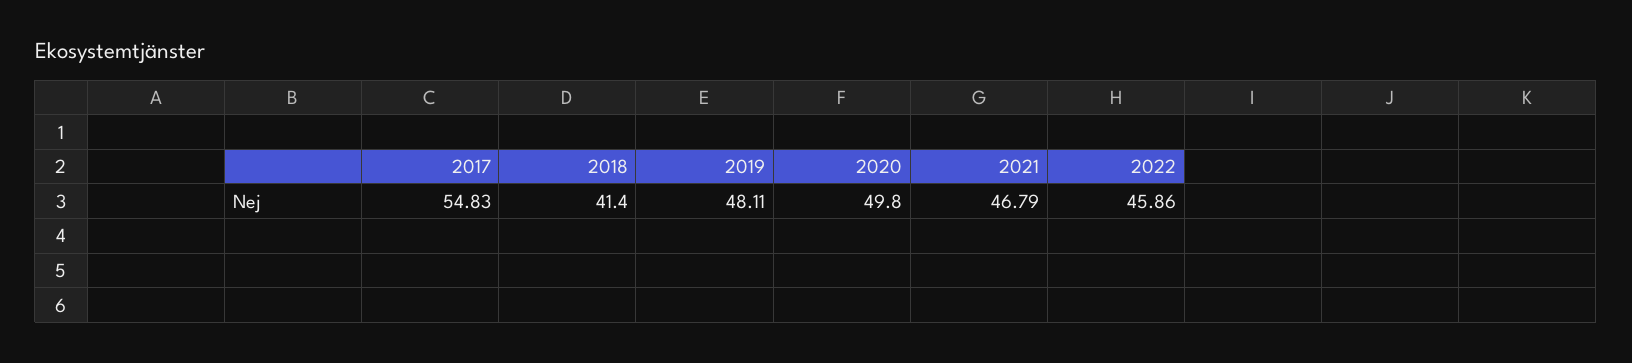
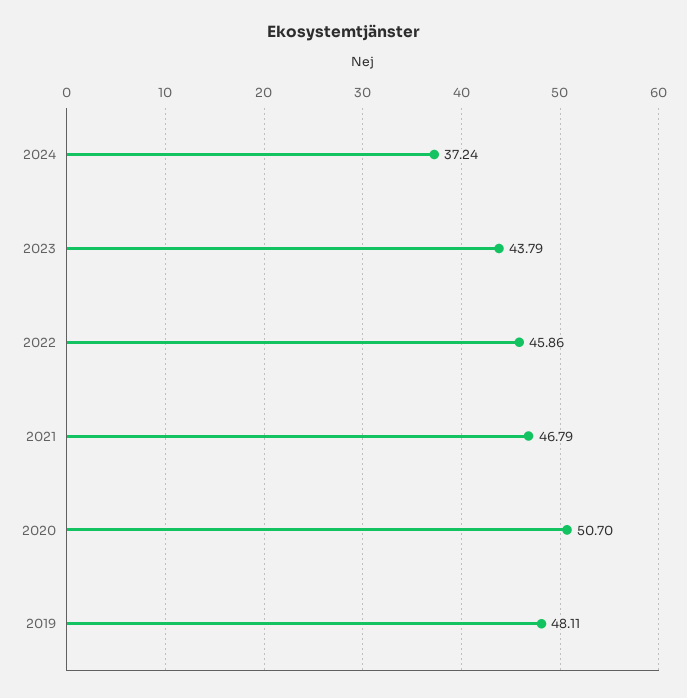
2017: 54.83 -> none
2018: 41.4 -> none
2020: 49.8 -> 50.7
2024: none -> 37.24
2023: none -> 43.79

